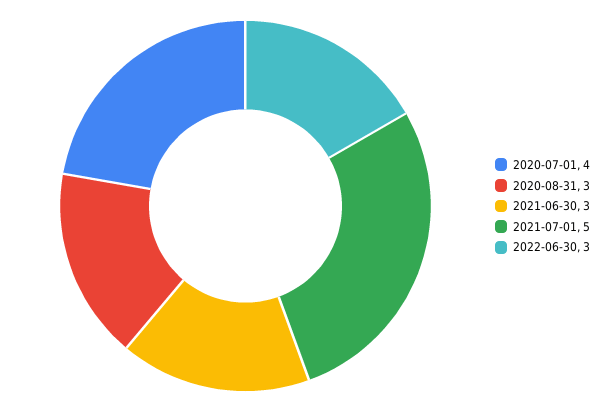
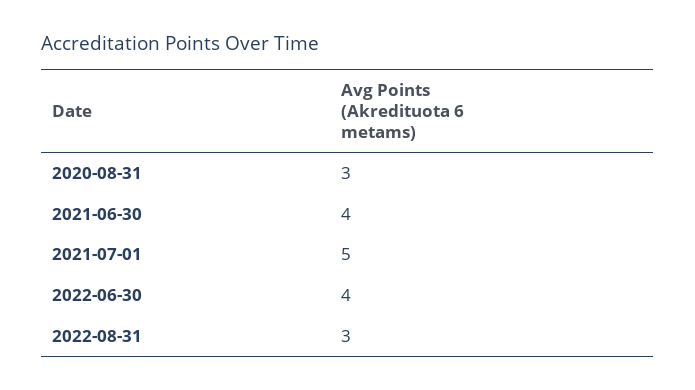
2020-07-01: 4 -> none
2021-06-30: 3 -> 4
2022-06-30: 3 -> 4
2022-08-31: none -> 3

